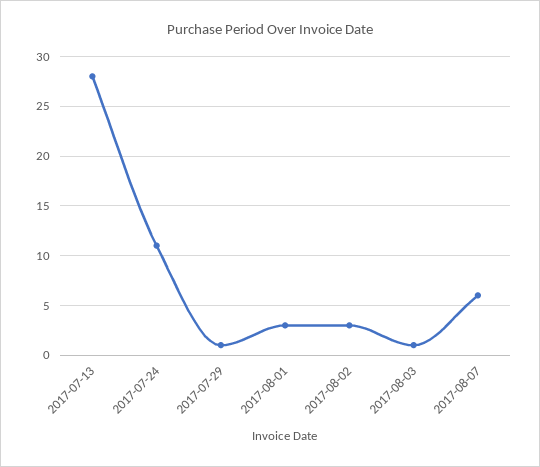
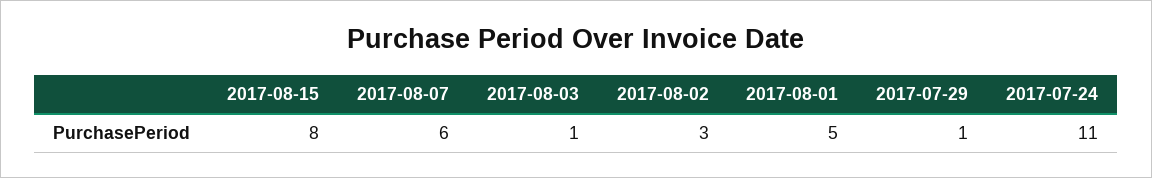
2017-07-13: 28 -> none
2017-08-01: 3 -> 5
2017-08-15: none -> 8

